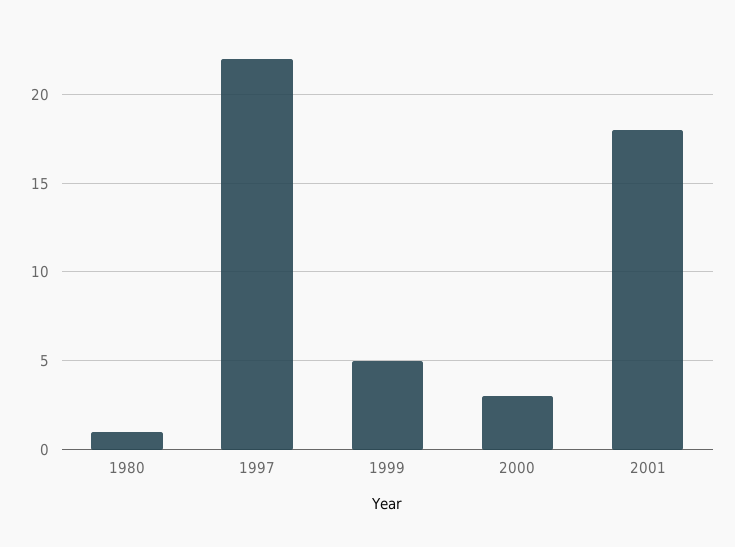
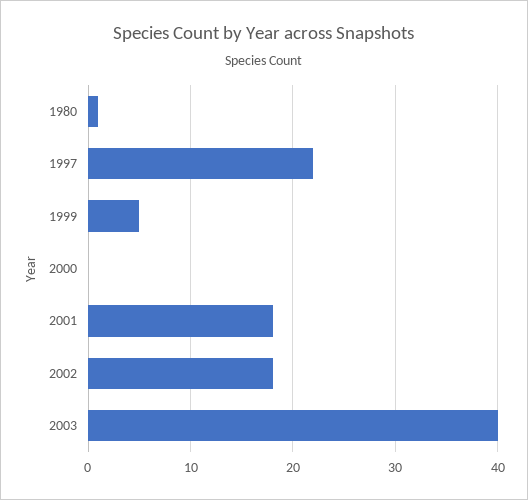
2000: 3 -> 0
2002: none -> 18
2003: none -> 40

